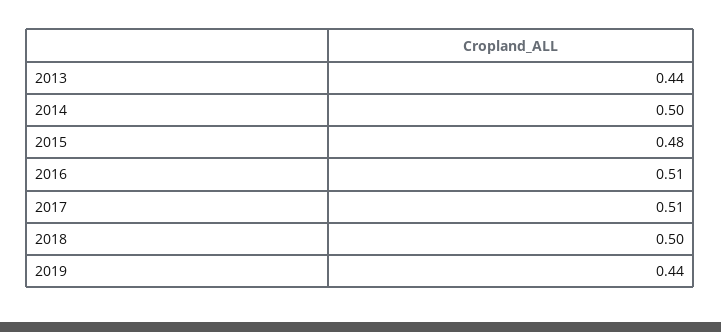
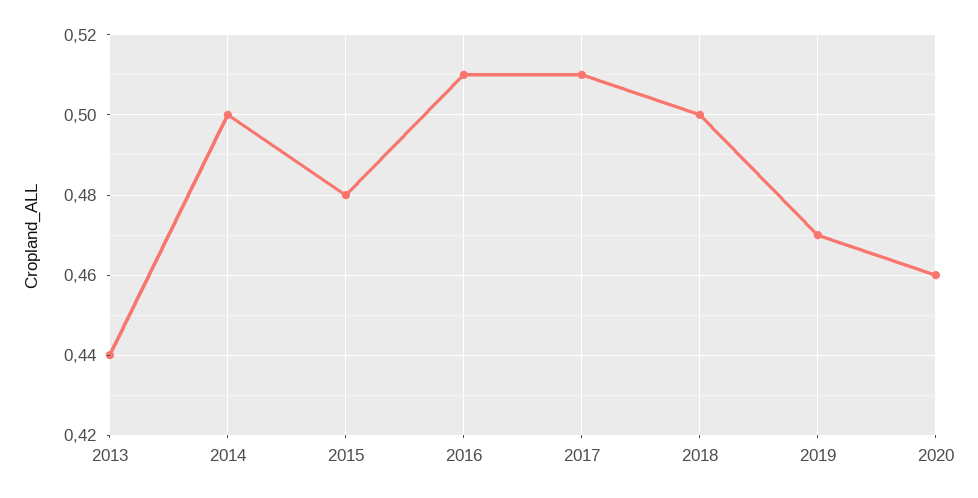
2019: 0.44 -> 0.47
2020: none -> 0.46

